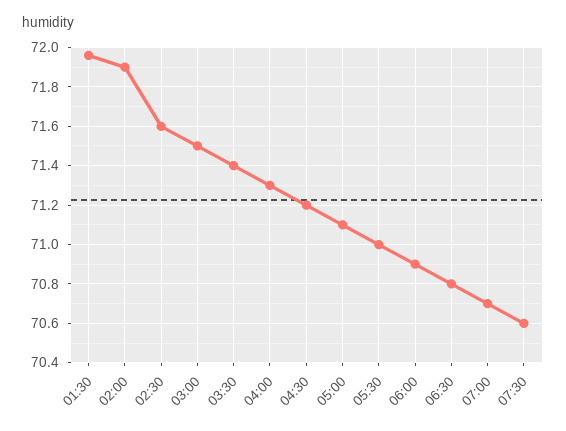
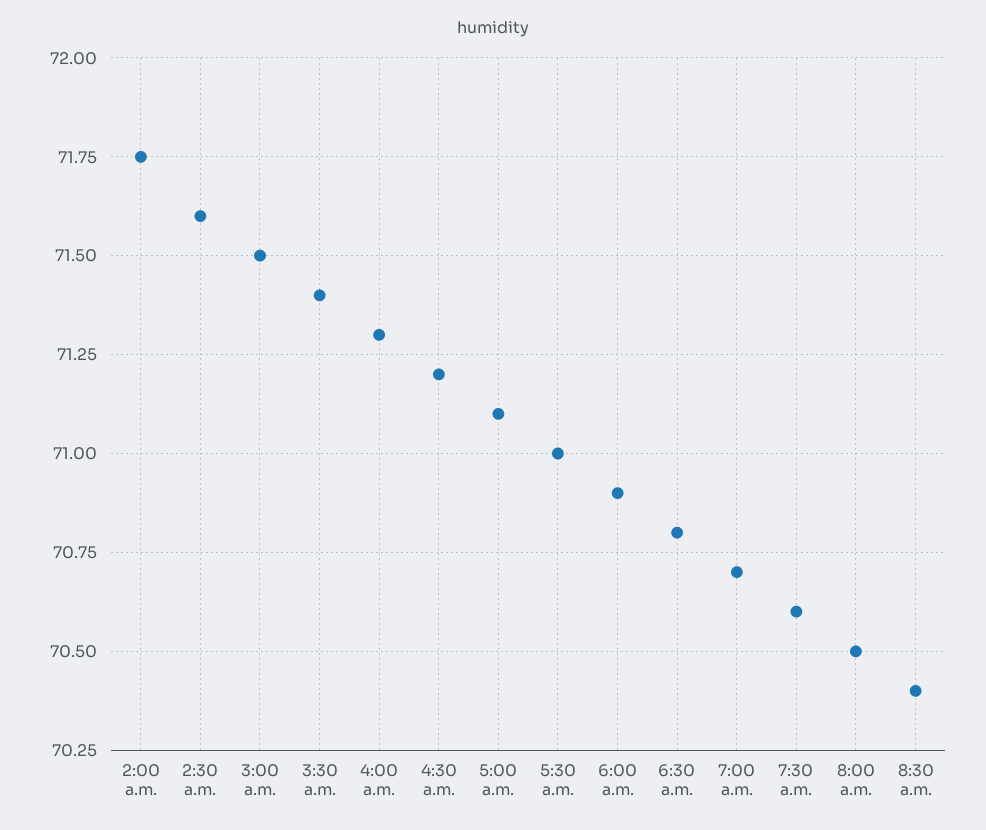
01:30: 71.95 -> none
02:00: 71.9 -> 71.75
8:00 a.m.: none -> 70.5
8:30 a.m.: none -> 70.4

